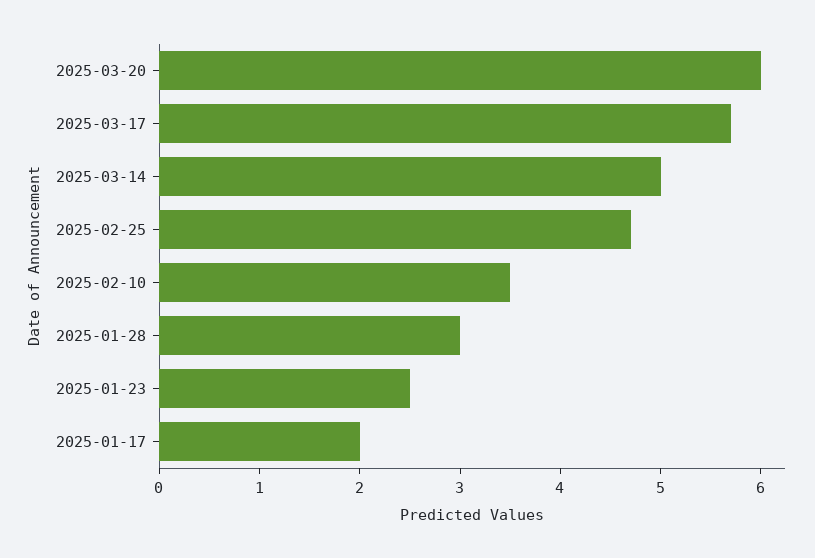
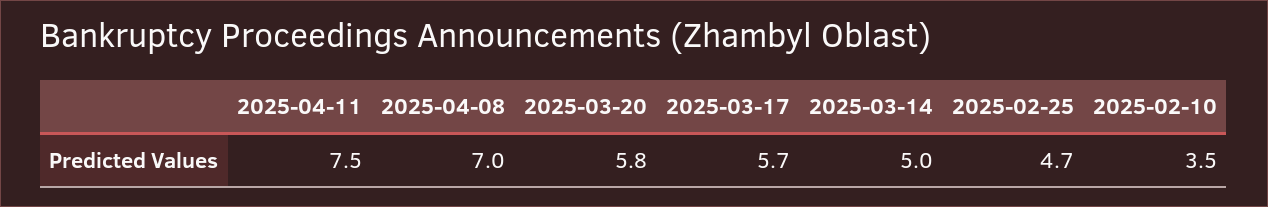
2025-03-20: 6 -> 5.8
2025-01-28: 3 -> none
2025-01-23: 2.5 -> none
2025-01-17: 2 -> none
2025-04-11: none -> 7.5
2025-04-08: none -> 7

